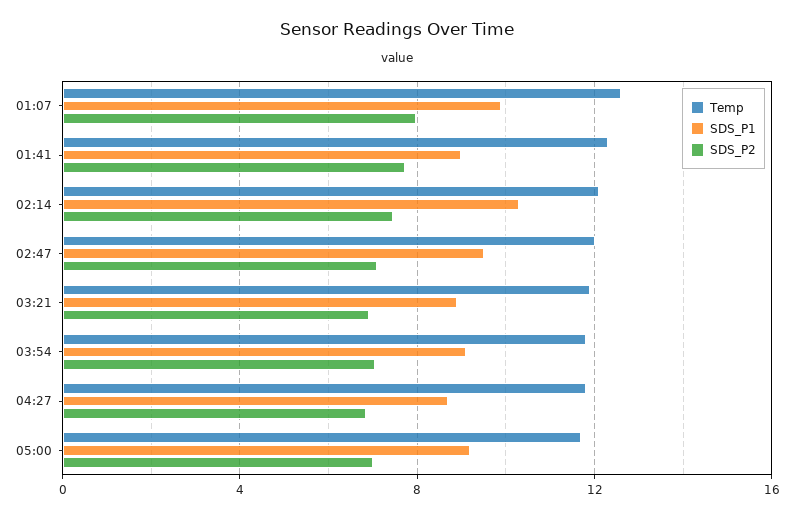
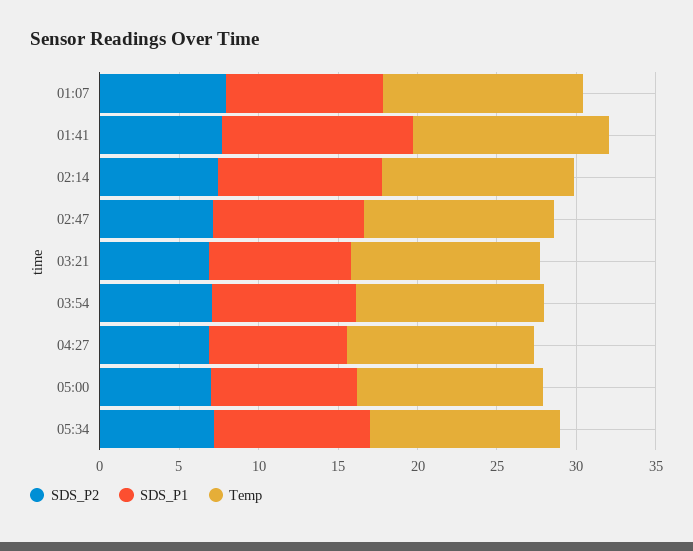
SDS_P1, 01:41: 9 -> 12
SDS_P2, 05:34: none -> 7
SDS_P1, 05:34: none -> 10
Temp, 05:34: none -> 12

